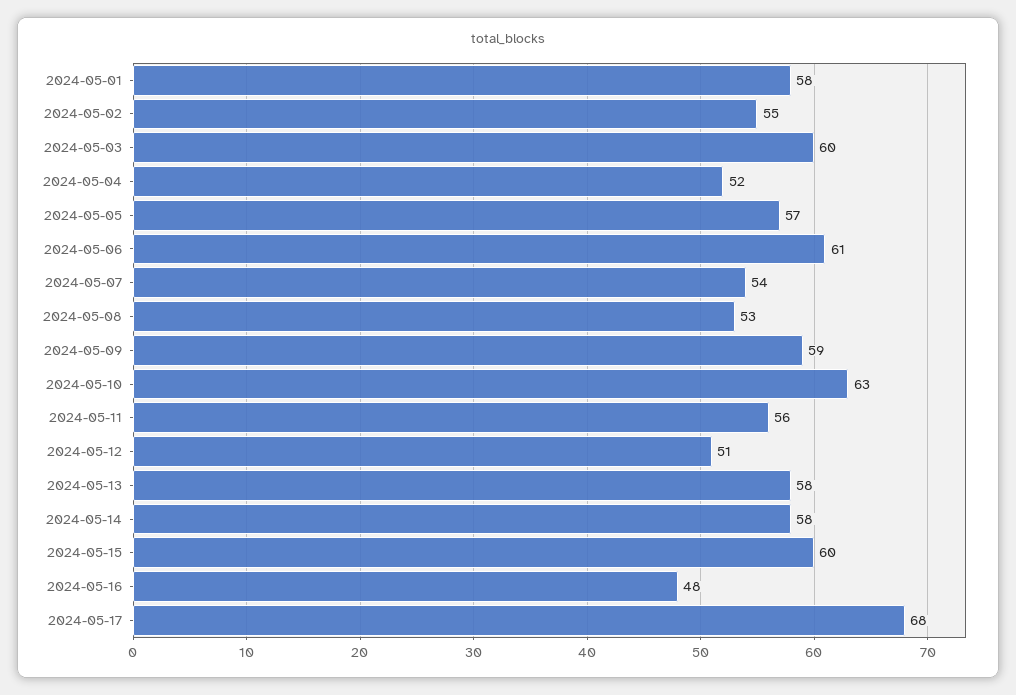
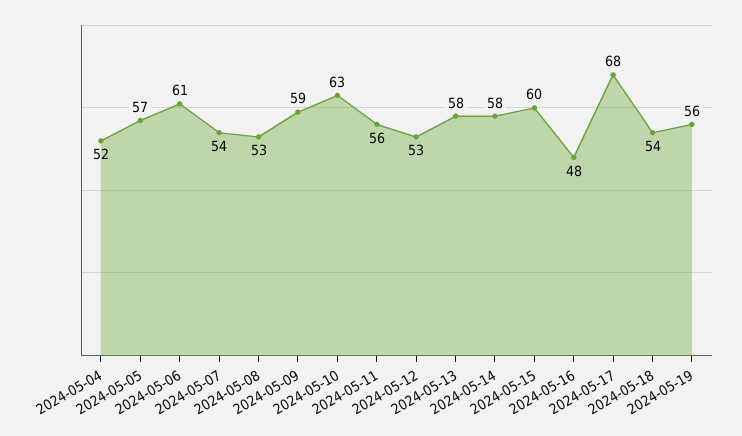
2024-05-01: 58 -> none
2024-05-02: 55 -> none
2024-05-03: 60 -> none
2024-05-12: 51 -> 53
2024-05-18: none -> 54
2024-05-19: none -> 56

